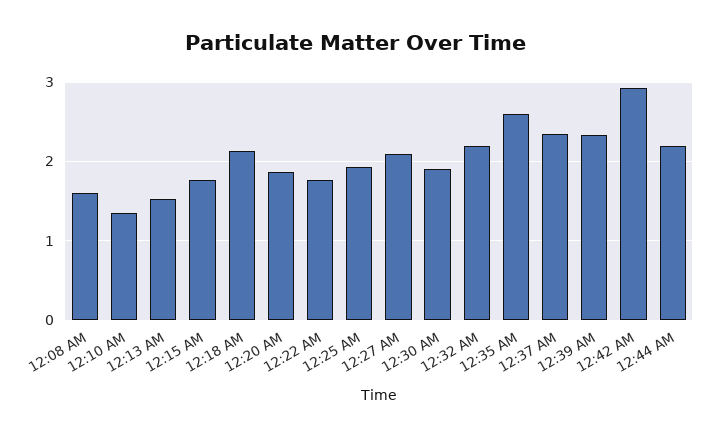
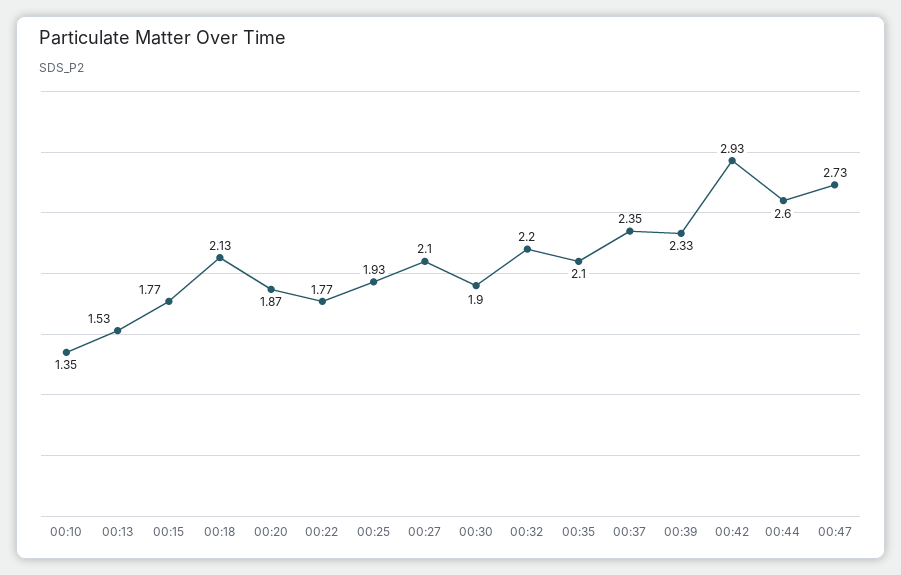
12:08 AM: 1.6 -> none
12:35 AM: 2.6 -> 2.1
12:44 AM: 2.2 -> 2.6
00:47: none -> 2.73

